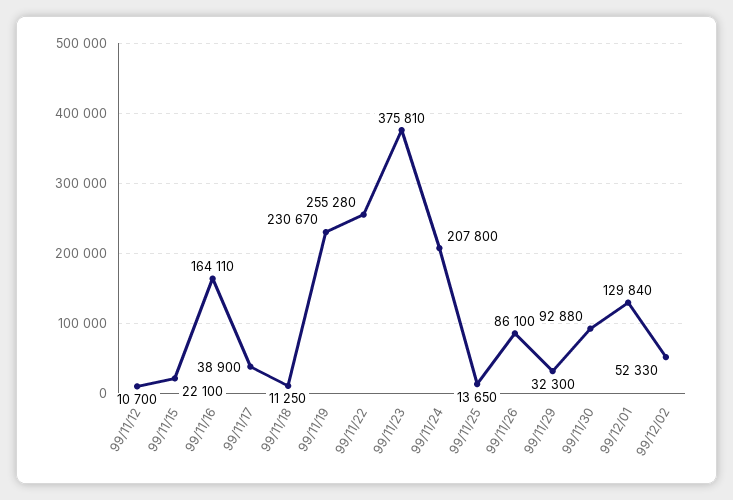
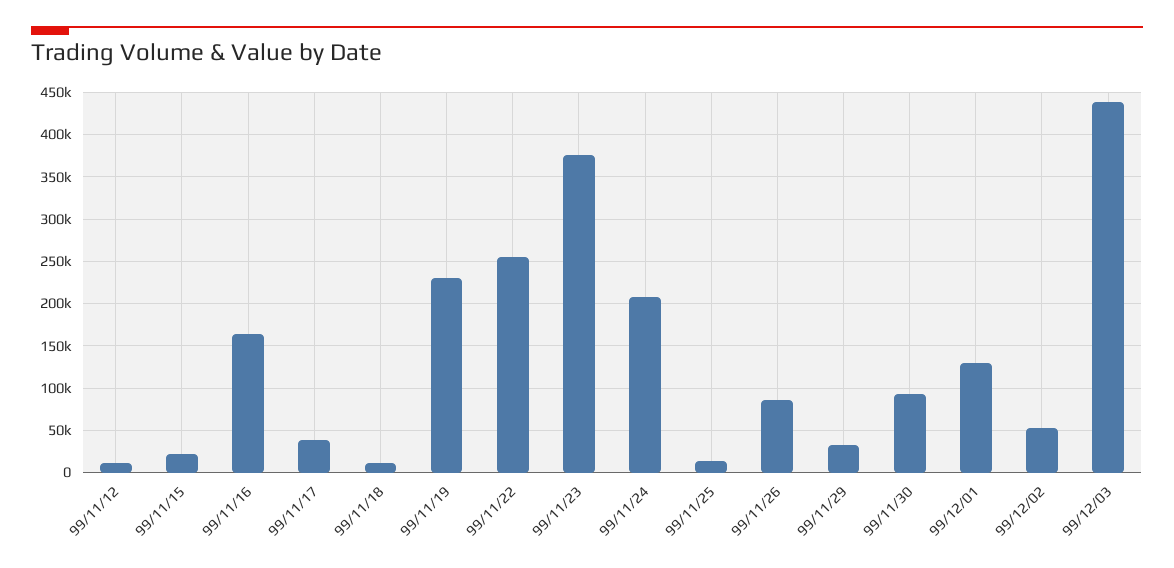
99/12/03: none -> 440000

